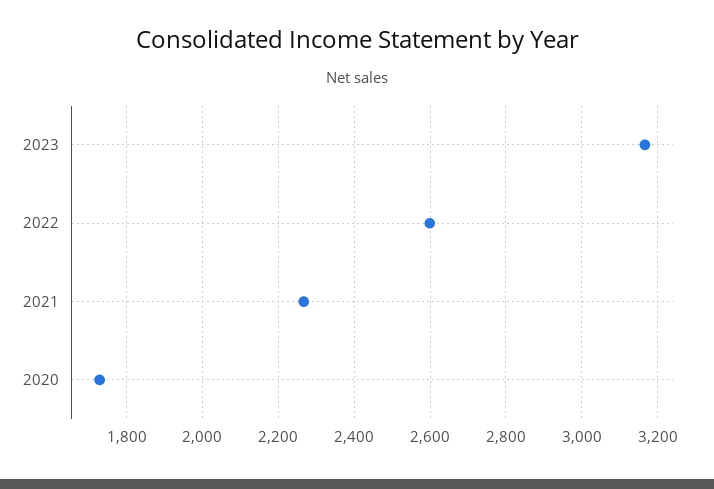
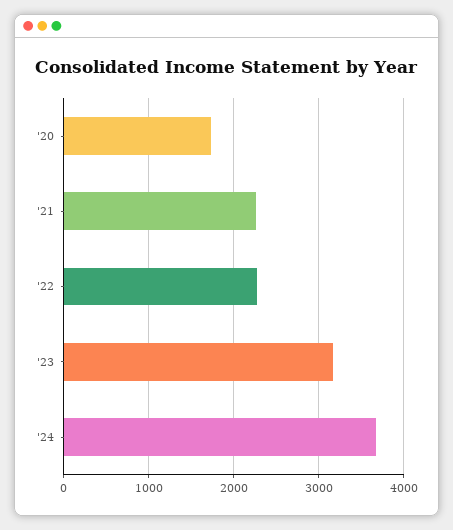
2022: 2600 -> 2300
'24: none -> 3700

